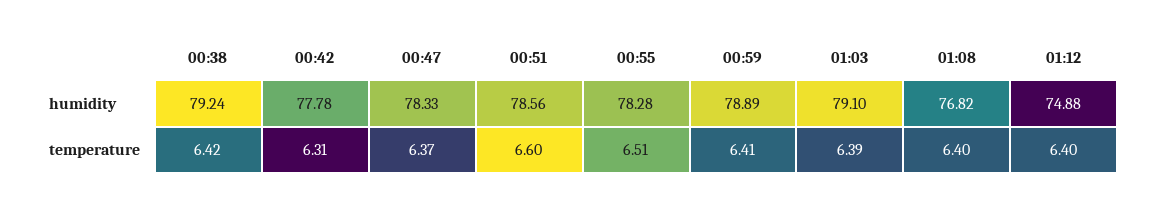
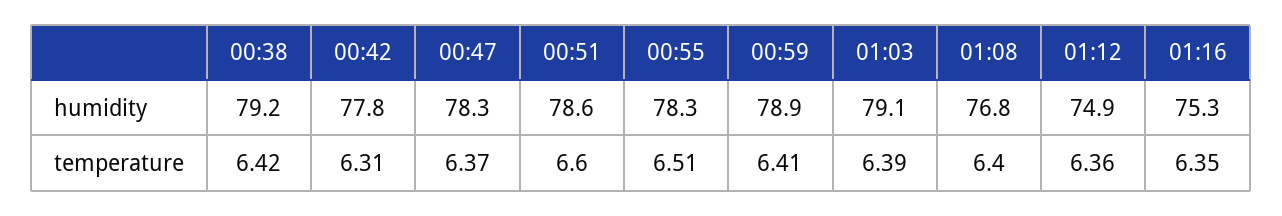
01:12, temperature: 6.4 -> 6.36
01:16, humidity: none -> 75.3
01:16, temperature: none -> 6.35

